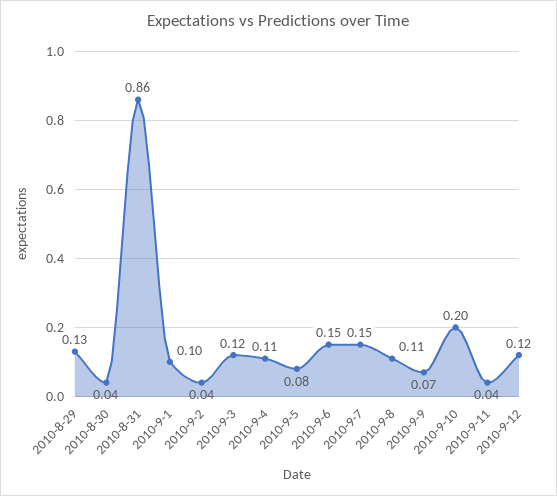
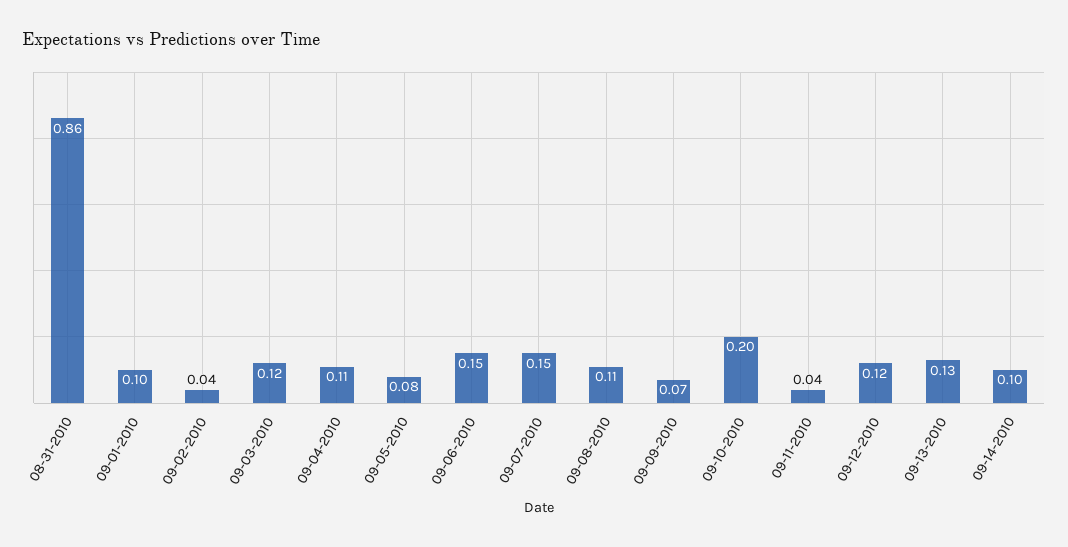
2010-8-29: 0.13 -> none
2010-8-30: 0.04 -> none
09-13-2010: none -> 0.13
09-14-2010: none -> 0.1

